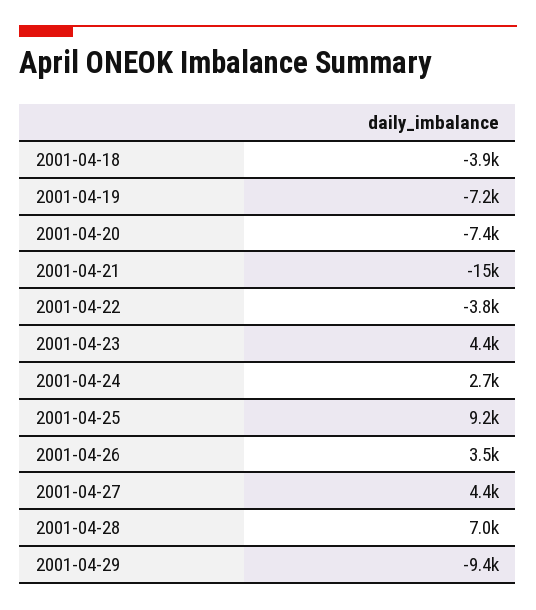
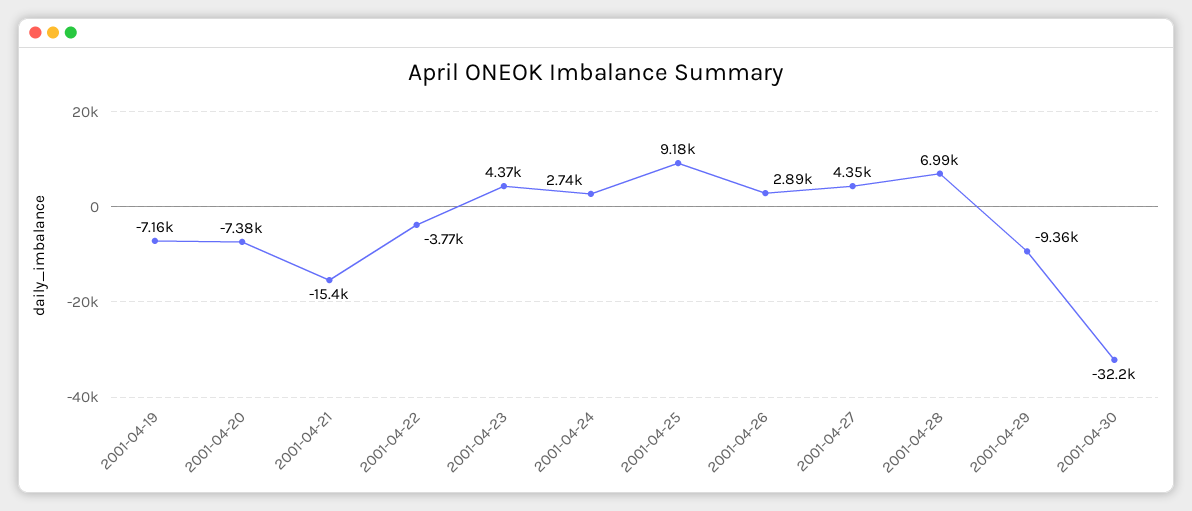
2001-04-18: -3900 -> none
2001-04-26: 3500 -> 2890
2001-04-30: none -> -32200

